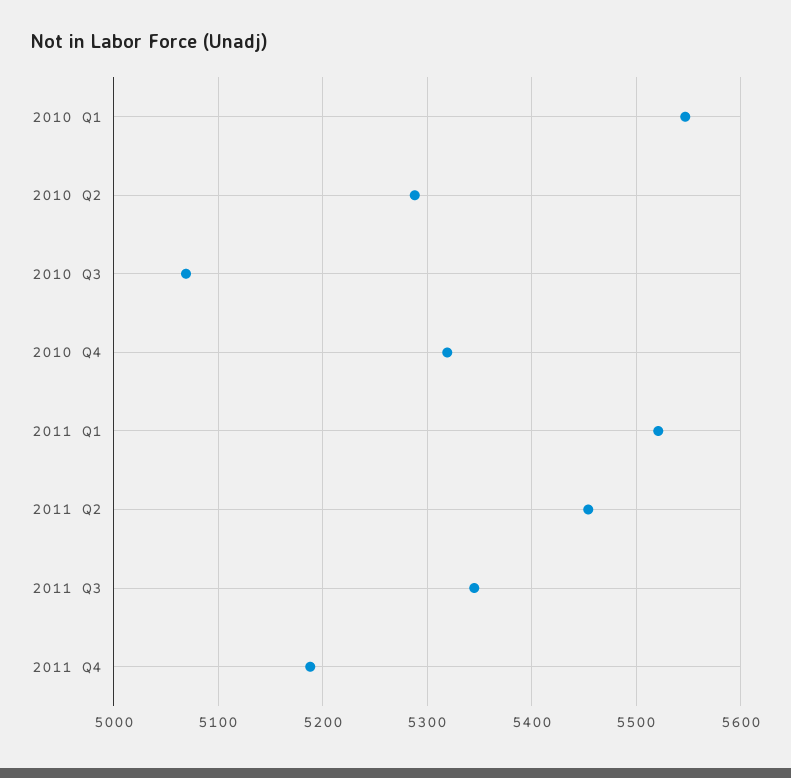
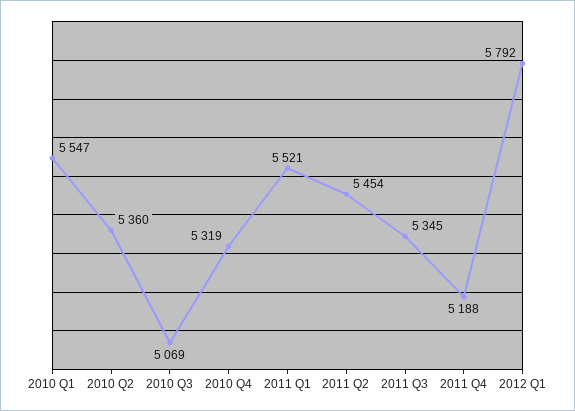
2010 Q2: 5290 -> 5360
2012 Q1: none -> 5792

